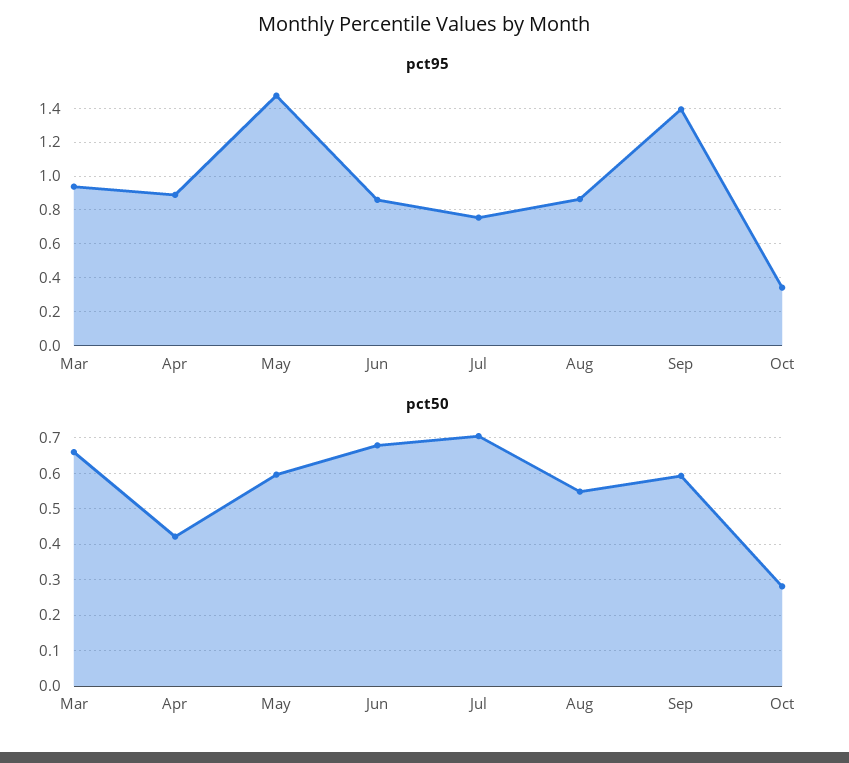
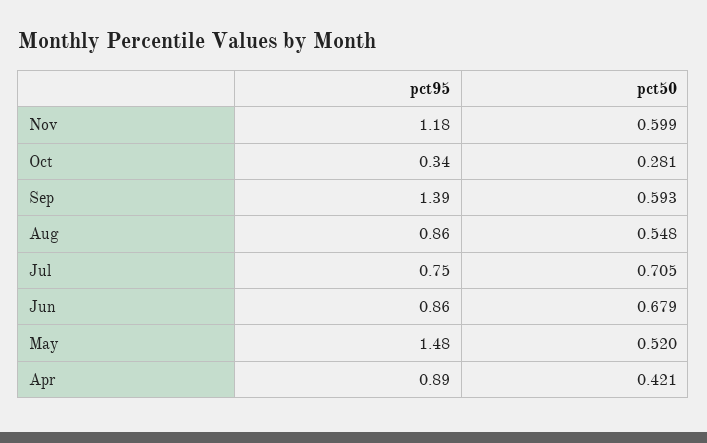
pct95, Mar: 0.95 -> none
pct50, Mar: 0.66 -> none
pct50, May: 0.6 -> 0.52
pct95, Nov: none -> 1.18
pct50, Nov: none -> 0.599

